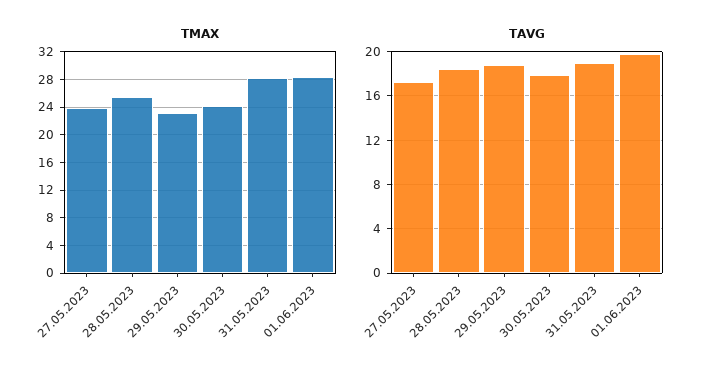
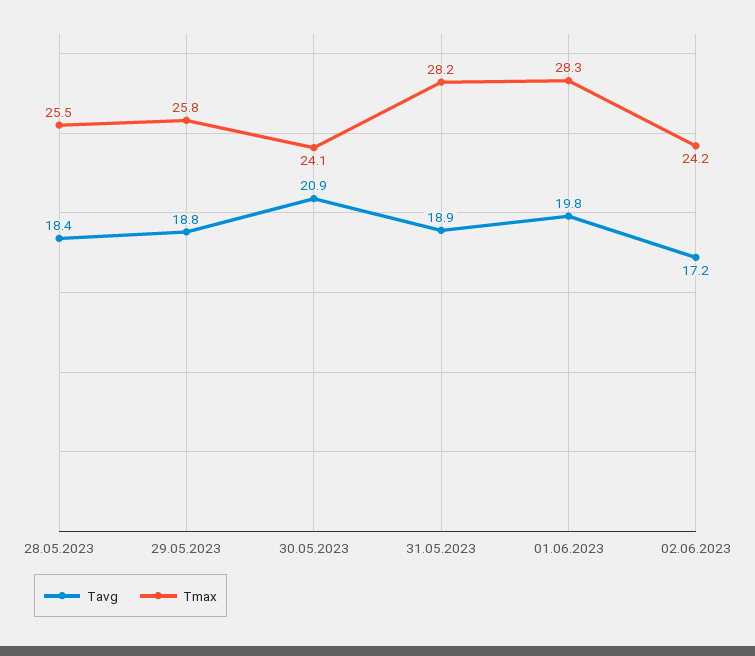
TMAX, 27.05.2023: 24 -> none
TMAX, 29.05.2023: 23 -> 25.8
TAVG, 27.05.2023: 17 -> none
TAVG, 30.05.2023: 18 -> 20.9
TAVG, 02.06.2023: none -> 17.2
TMAX, 02.06.2023: none -> 24.2

